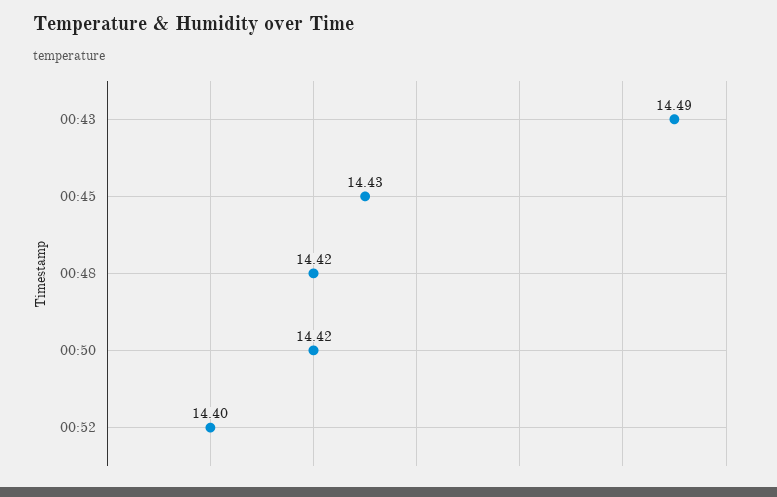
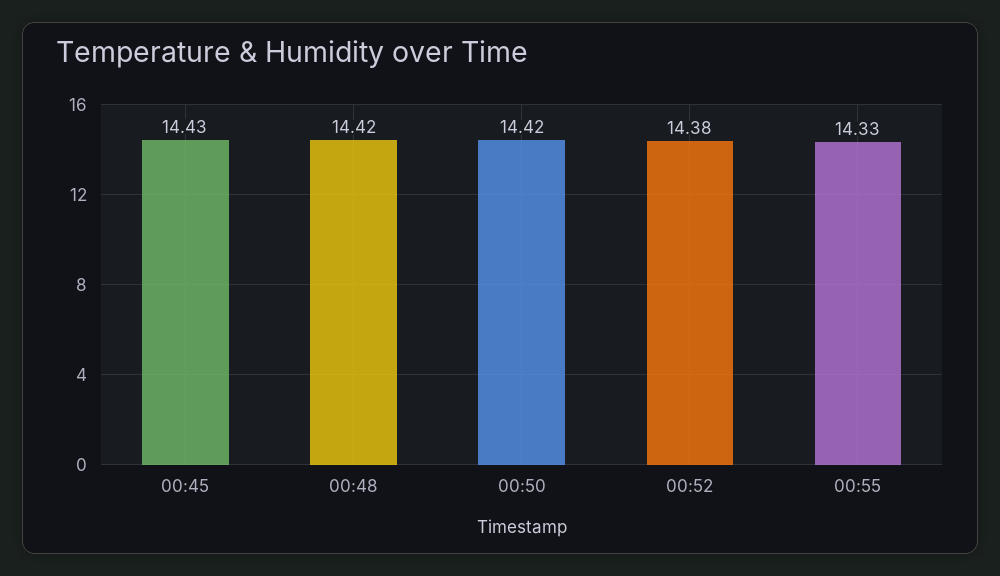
00:43: 14.49 -> none
00:52: 14.4 -> 14.38
00:55: none -> 14.33

